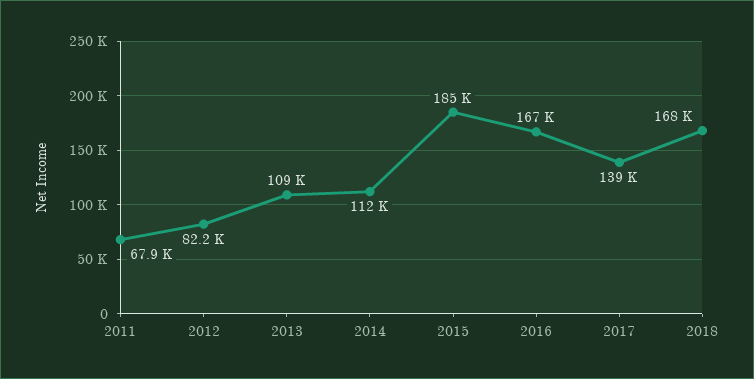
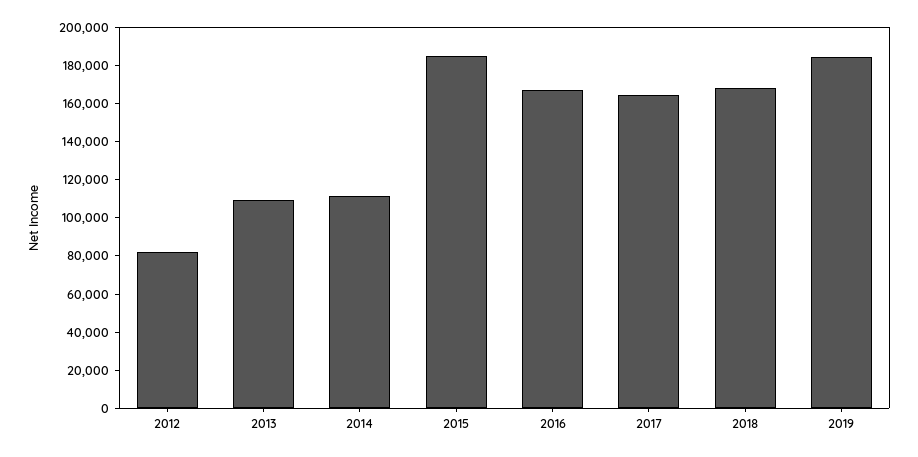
2011: 67900 -> none
2017: 139000 -> 165000
2019: none -> 185000

